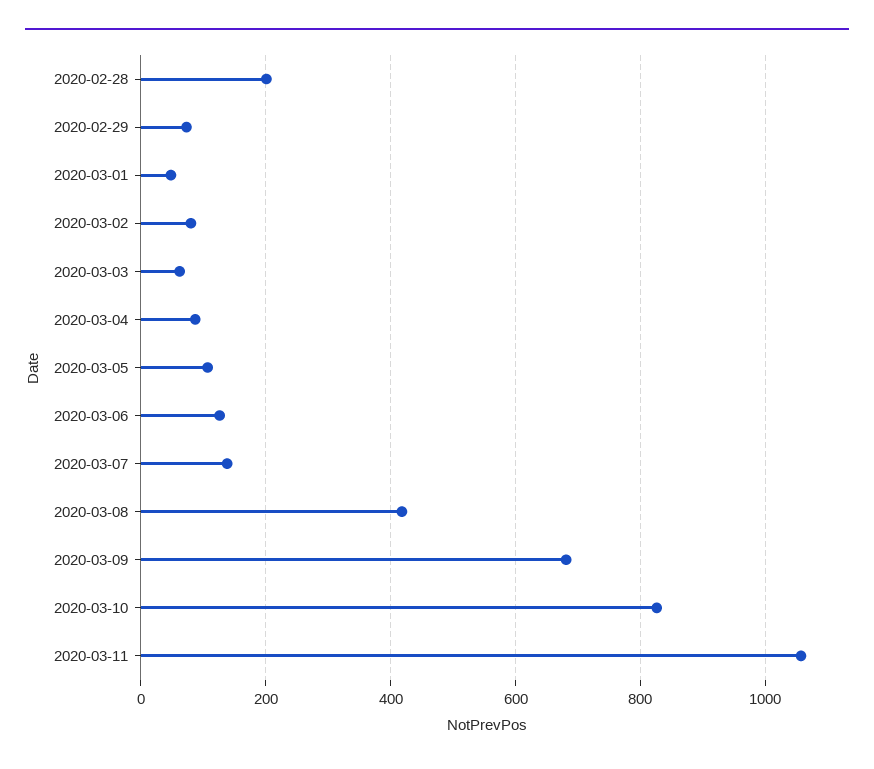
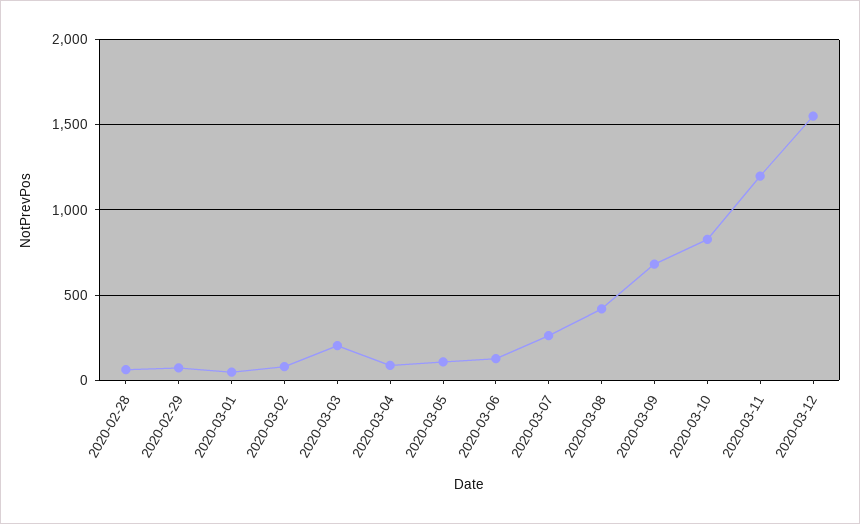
2020-02-28: 200 -> 50
2020-03-03: 60 -> 200
2020-03-07: 140 -> 250
2020-03-11: 1060 -> 1200
2020-03-12: none -> 1550

